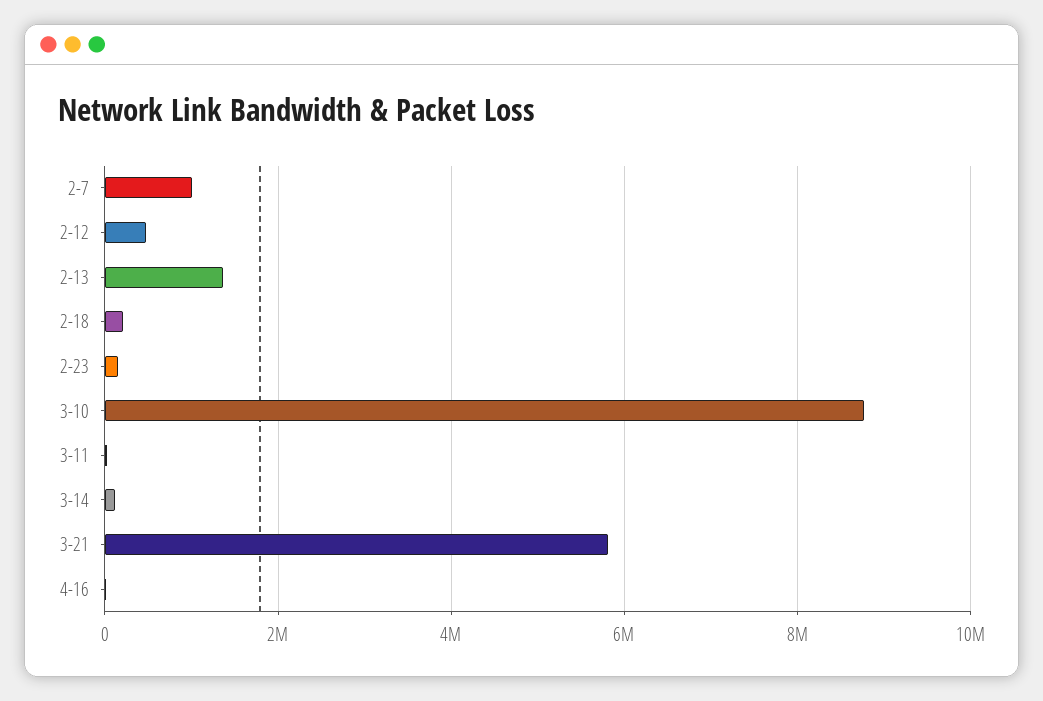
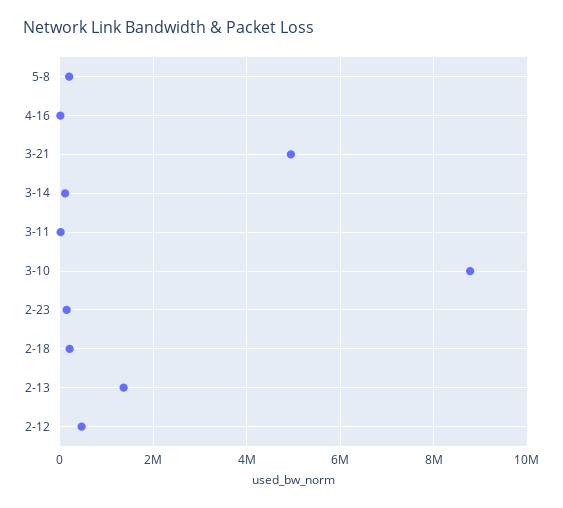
2-7: 1000000 -> none
3-21: 5800000 -> 5000000
5-8: none -> 200000

